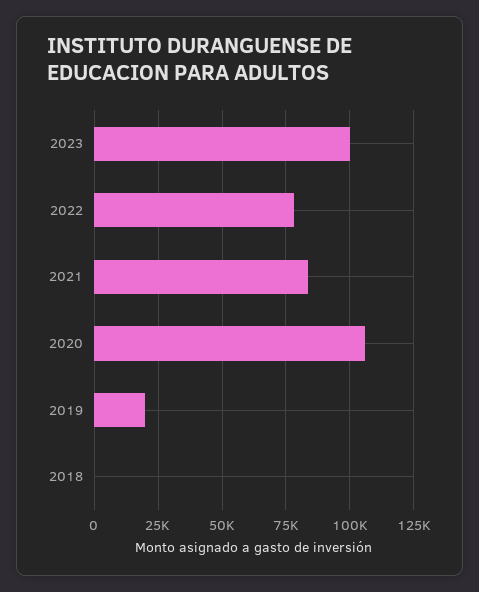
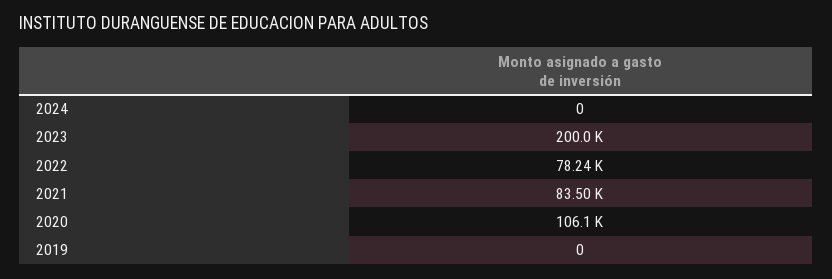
2023: 100000 -> 200000
2019: 20000 -> 0
2018: 0 -> none
2024: none -> 0

